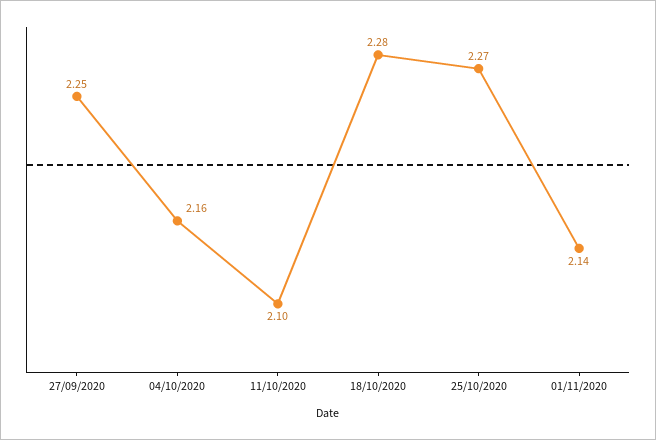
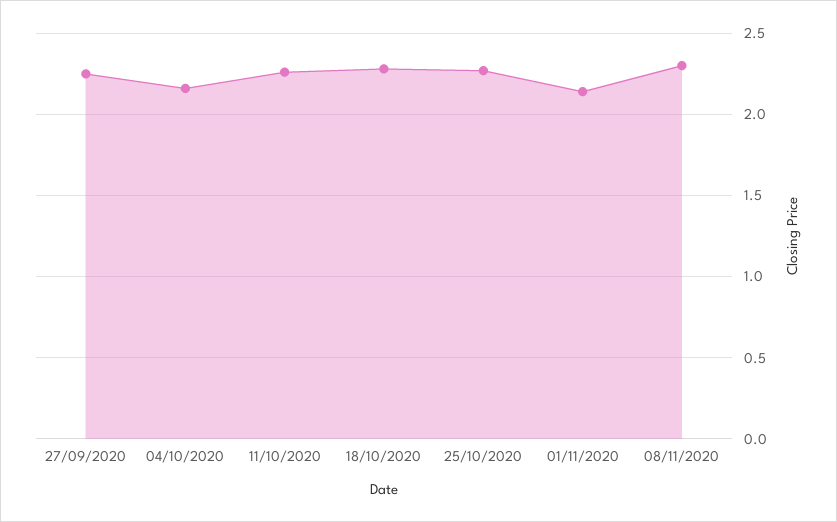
11/10/2020: 2.1 -> 2.25
08/11/2020: none -> 2.3

